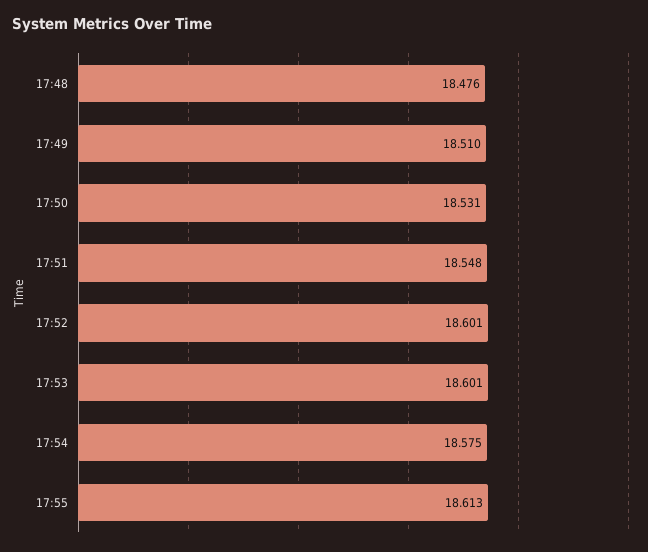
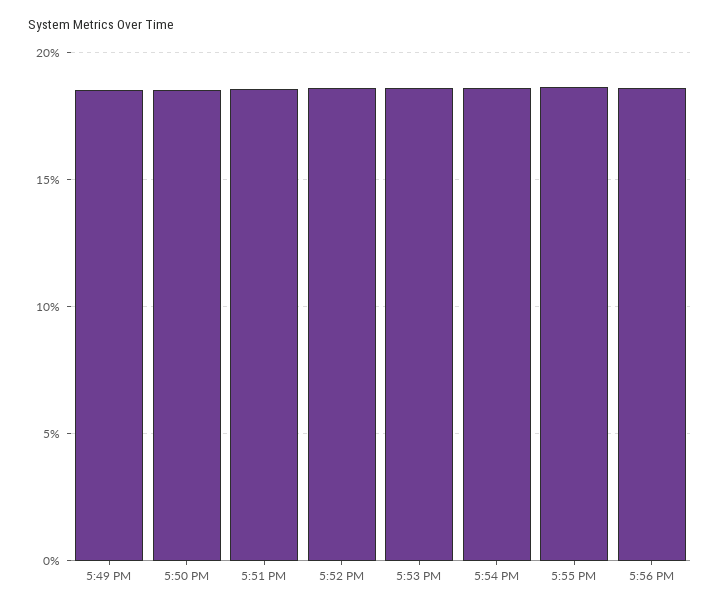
17:48: 18.476 -> none
5:56 PM: none -> 18.5

